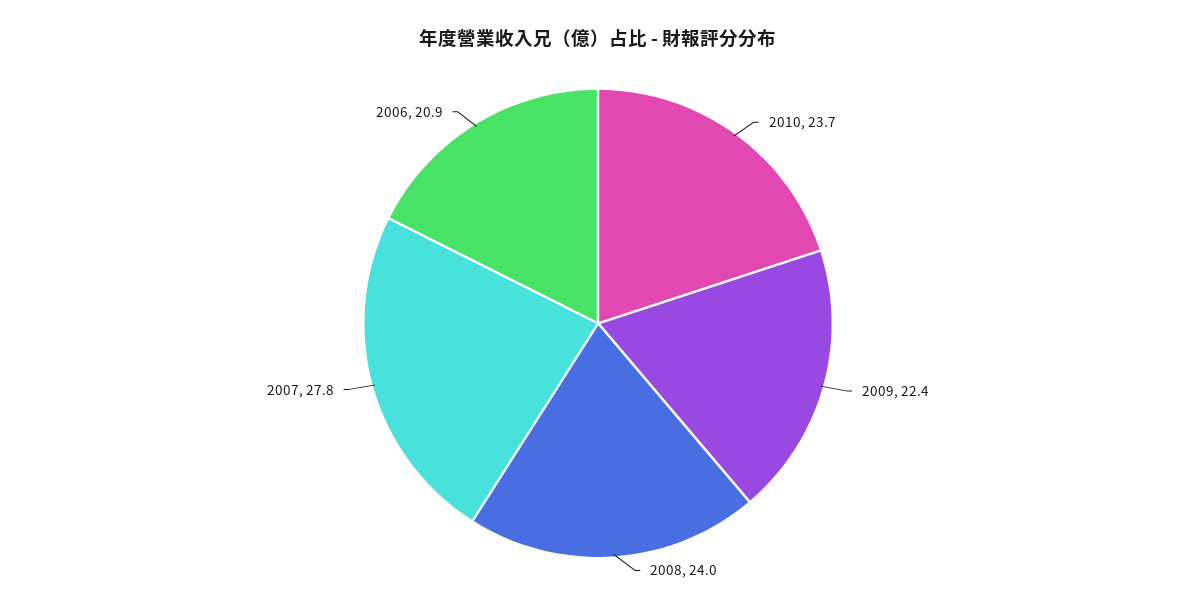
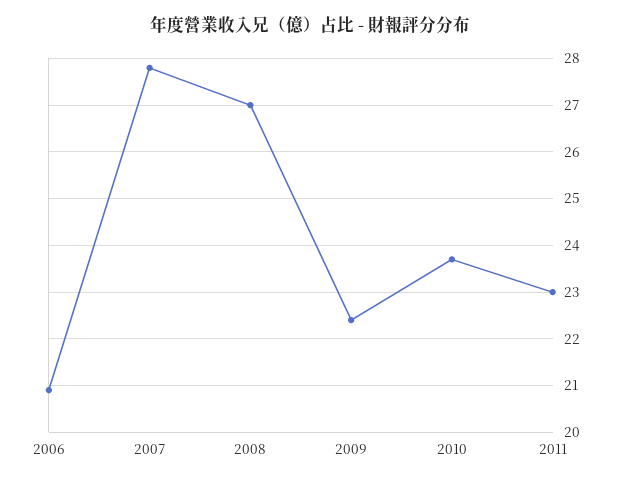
2008: 24 -> 27
2011: none -> 23

